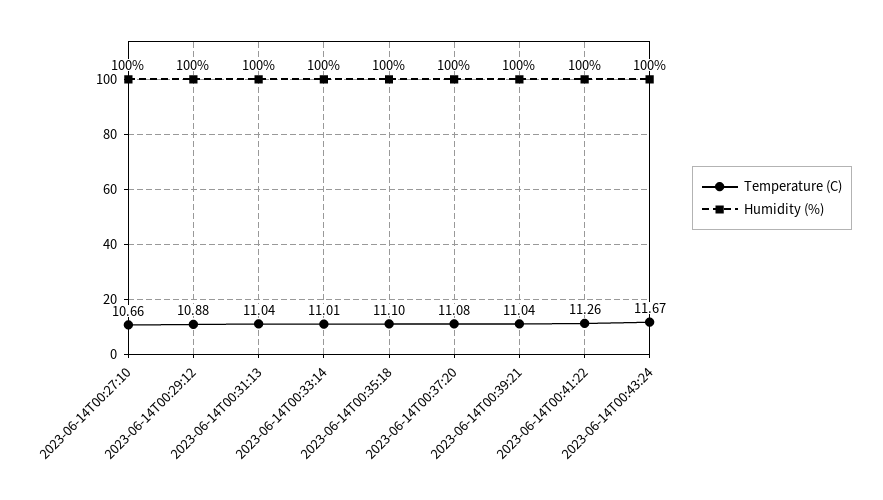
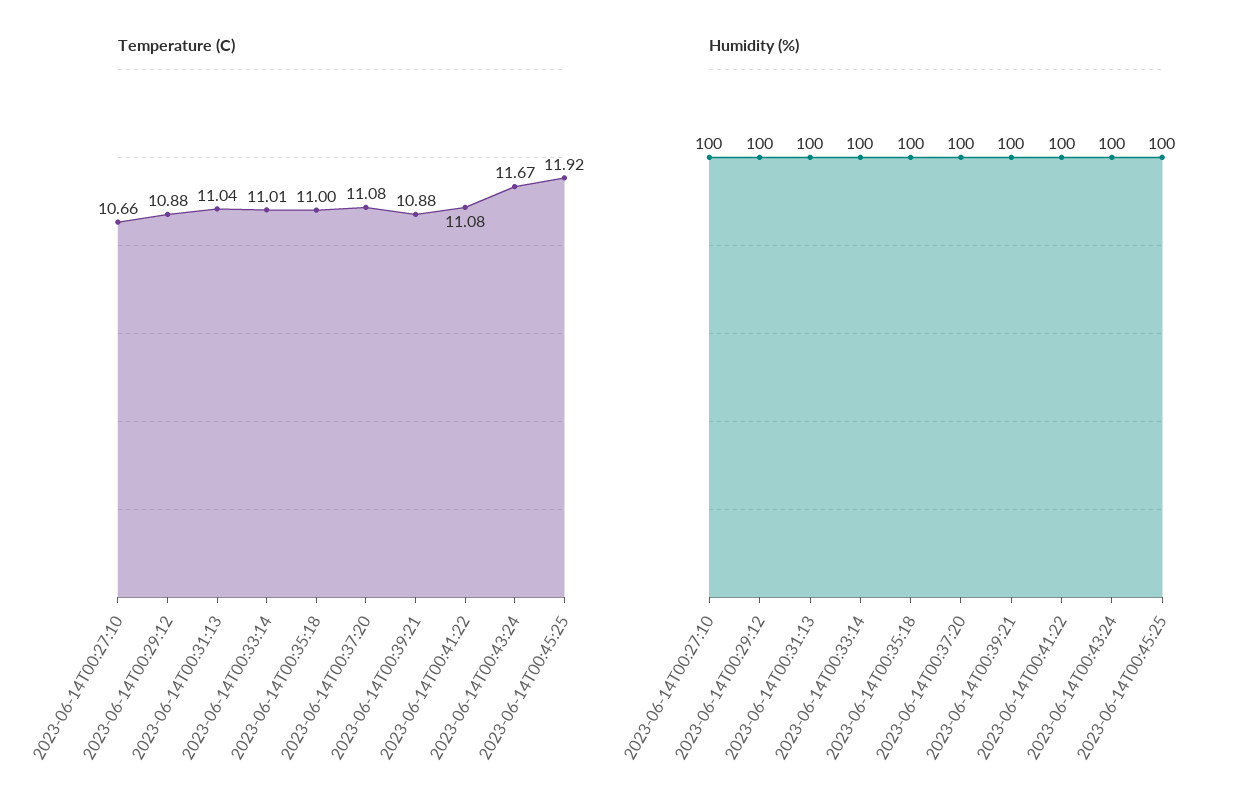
Temperature (C), 2023-06-14T00:35:18: 11.1 -> 11
Temperature (C), 2023-06-14T00:39:21: 11.04 -> 10.88
Temperature (C), 2023-06-14T00:41:22: 11.26 -> 11.08
Temperature (C), 2023-06-14T00:45:25: none -> 11.92
Humidity (%), 2023-06-14T00:45:25: none -> 100

